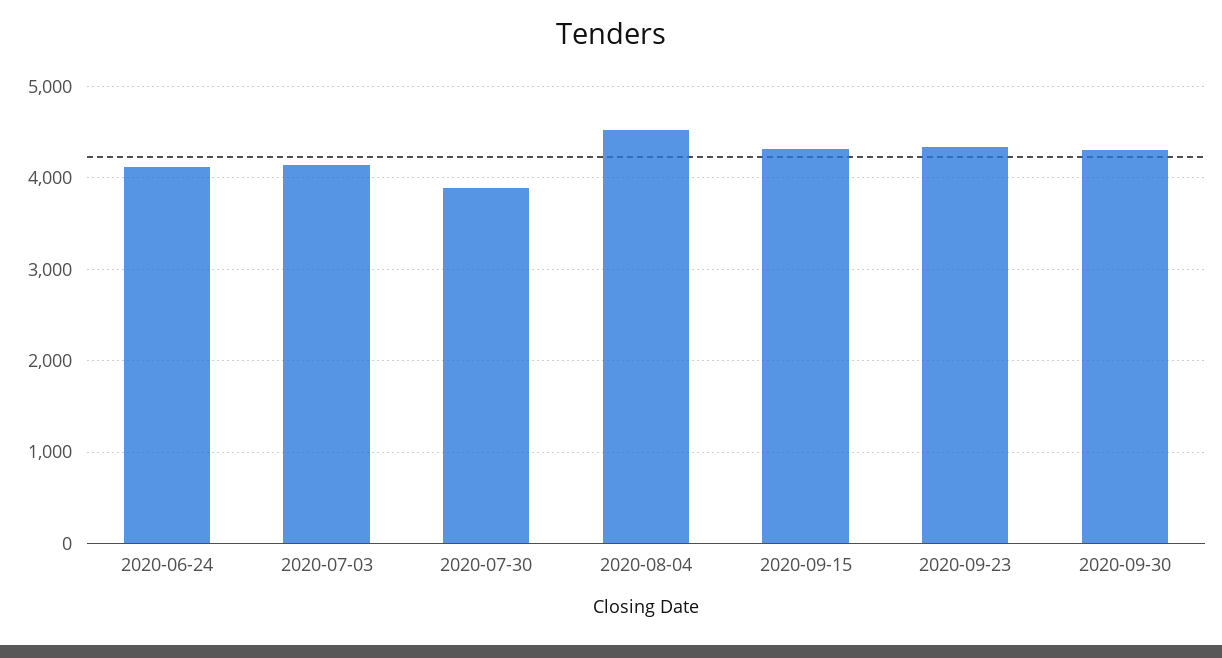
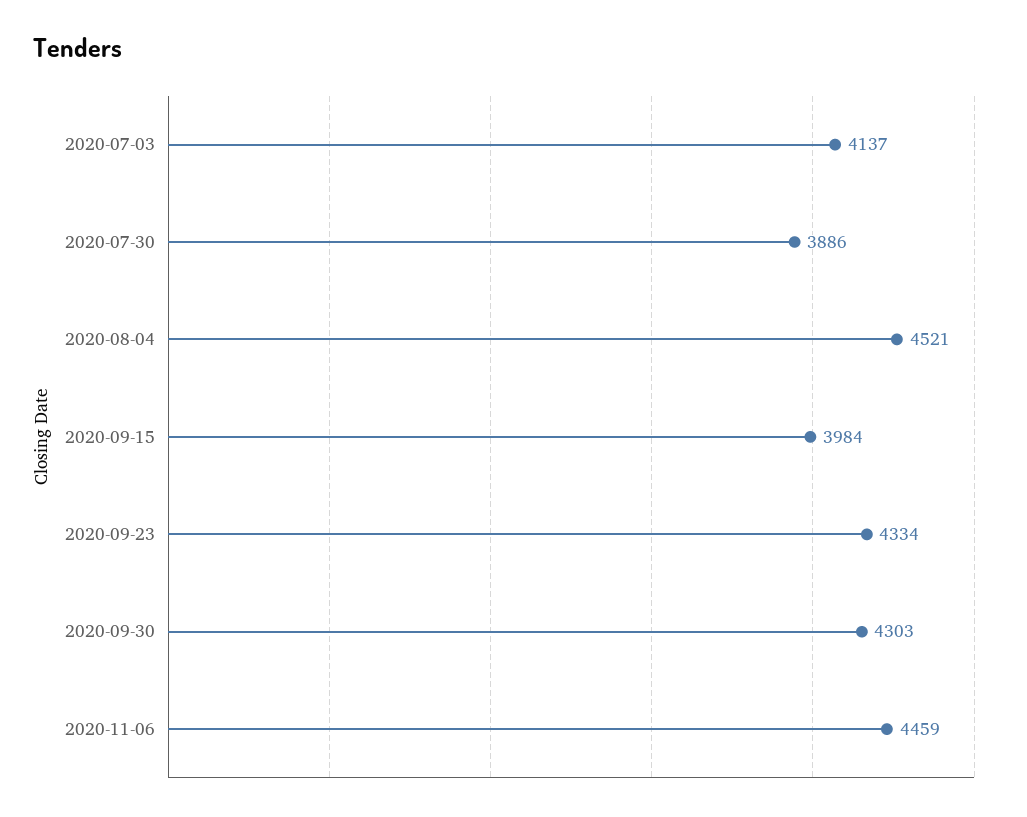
2020-06-24: 4100 -> none
2020-09-15: 4300 -> 3984
2020-11-06: none -> 4459

